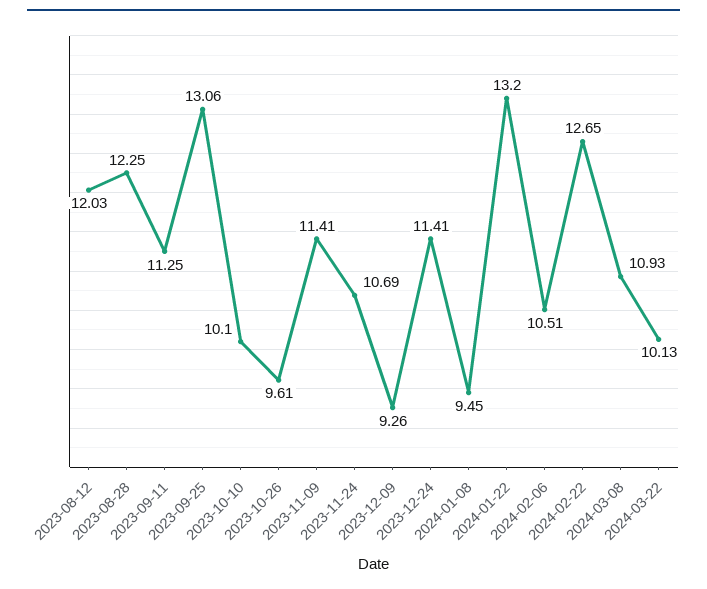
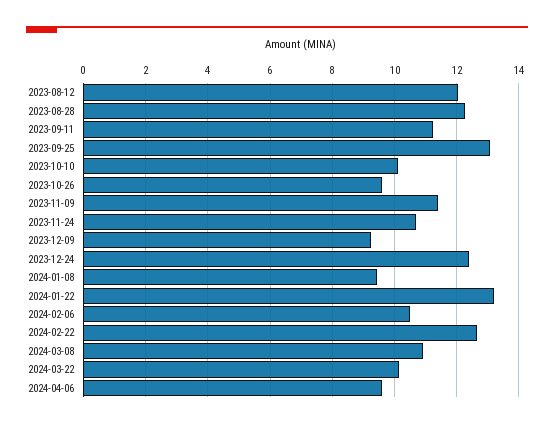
2023-12-24: 11.41 -> 12.4
2024-04-06: none -> 9.6

